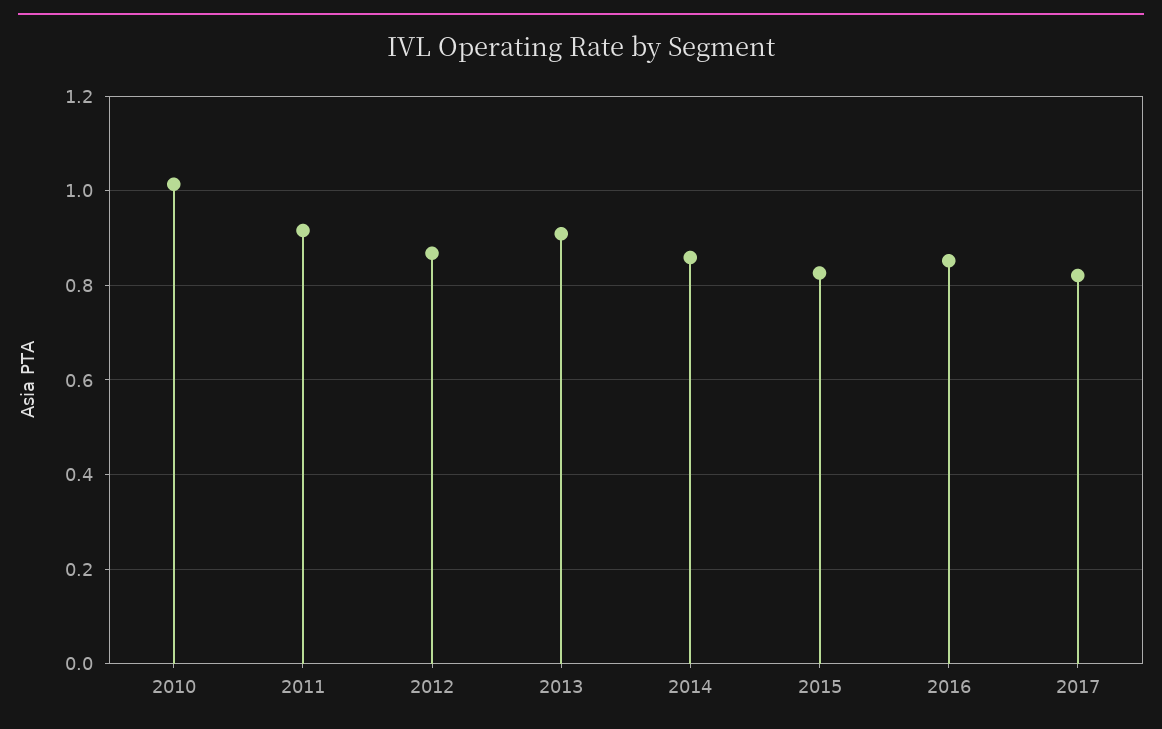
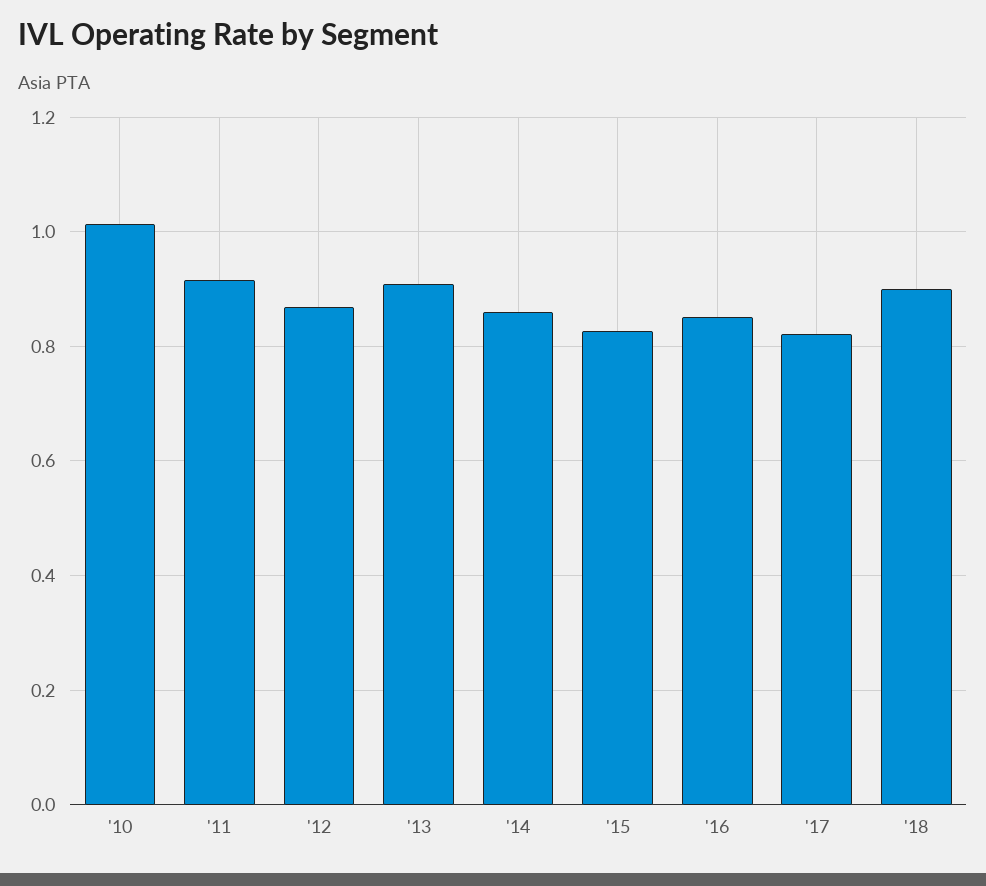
'18: none -> 0.9

